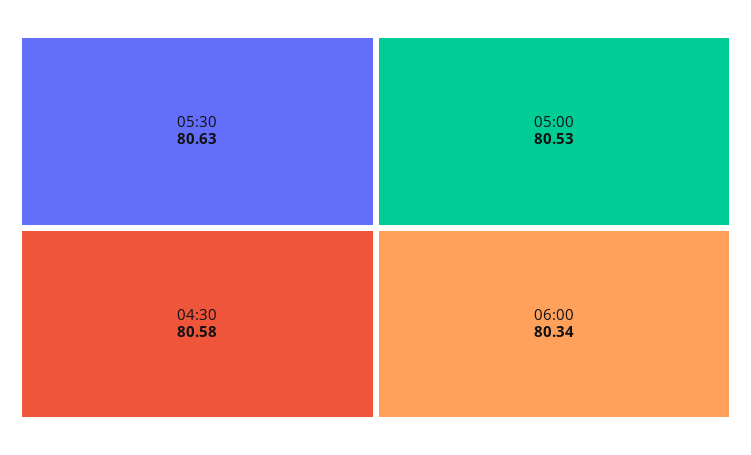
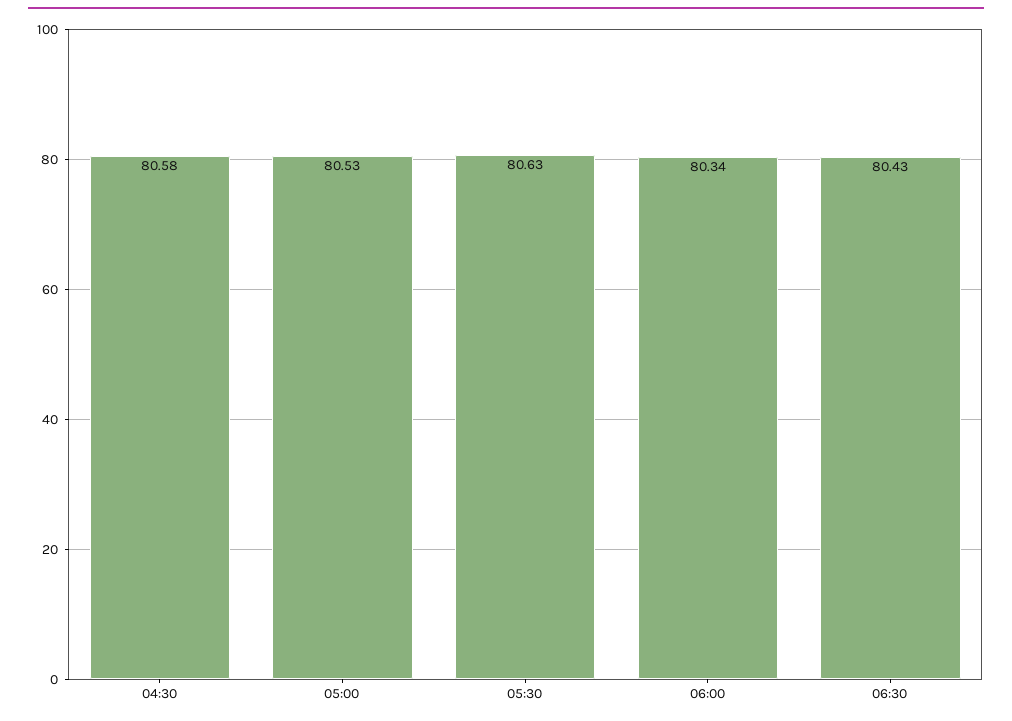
06:30: none -> 80.43

